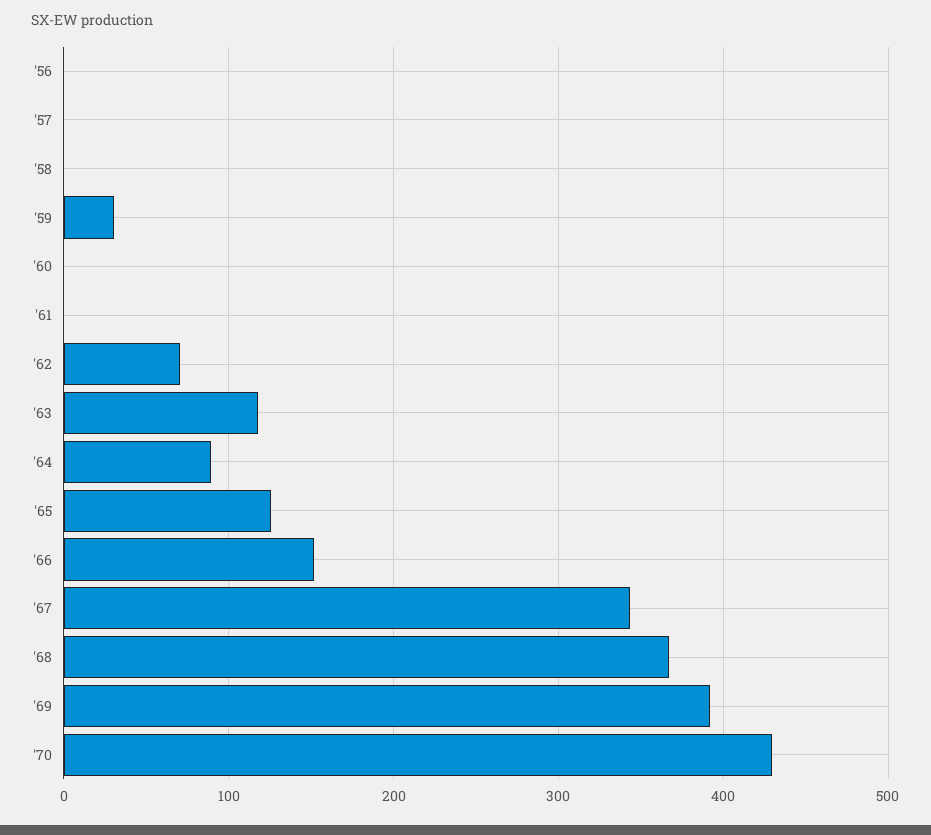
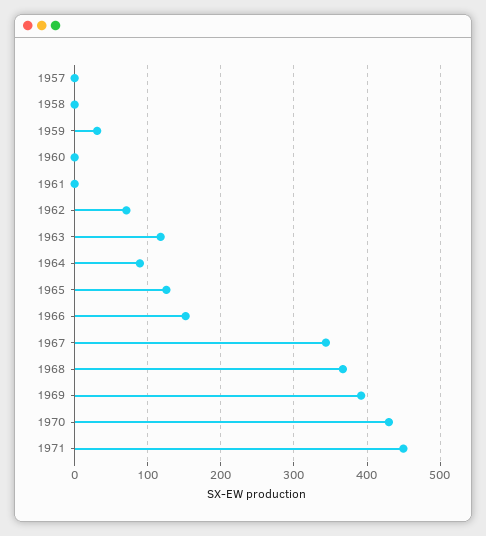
'56: 0 -> none
1971: none -> 450

